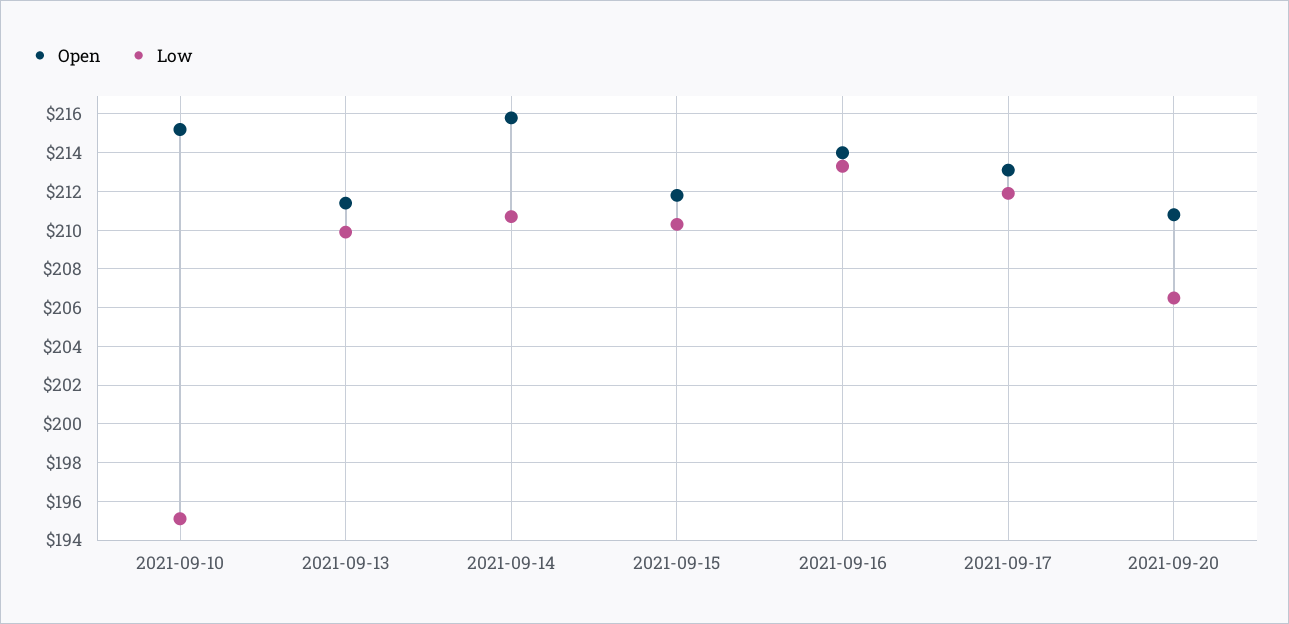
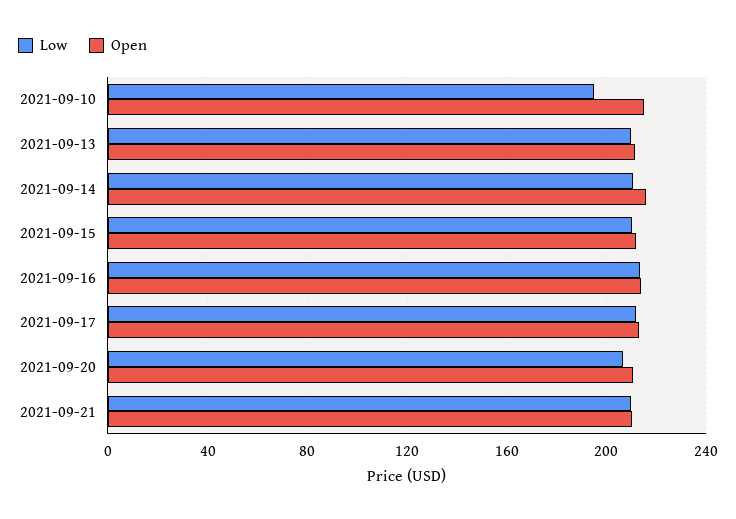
Low, 2021-09-21: none -> 210
Open, 2021-09-21: none -> 210

